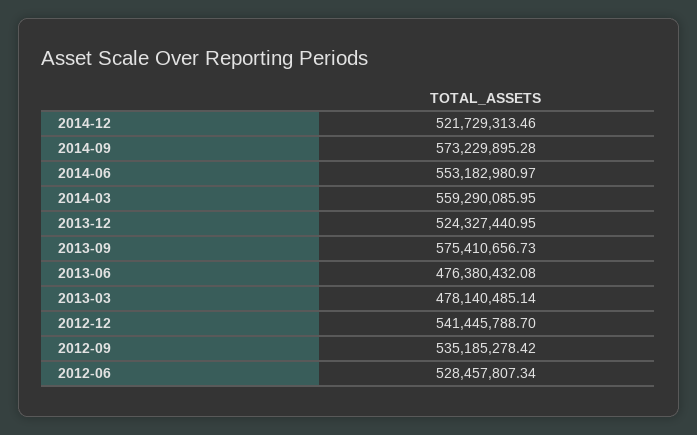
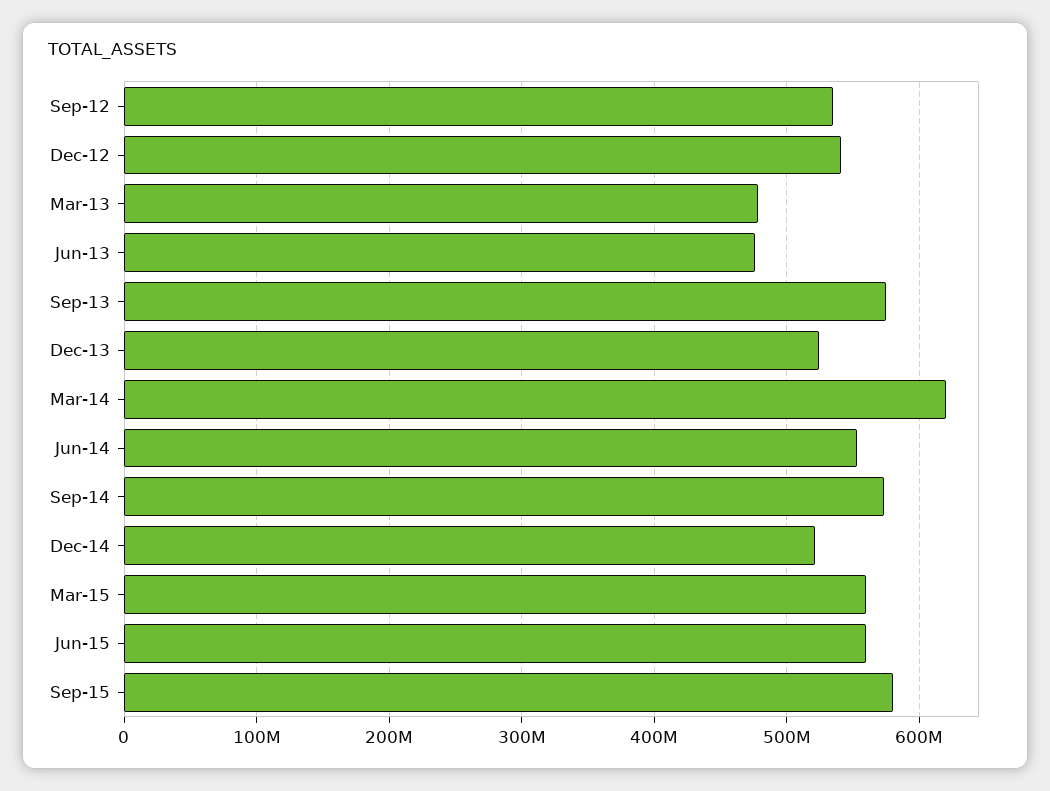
2014-03: 559290085.95 -> 620000000
2012-06: 528457807.34 -> none
Mar-15: none -> 560000000
Jun-15: none -> 560000000
Sep-15: none -> 580000000

